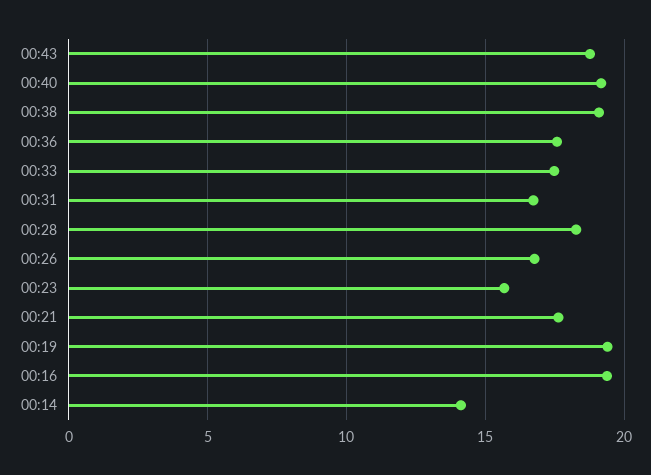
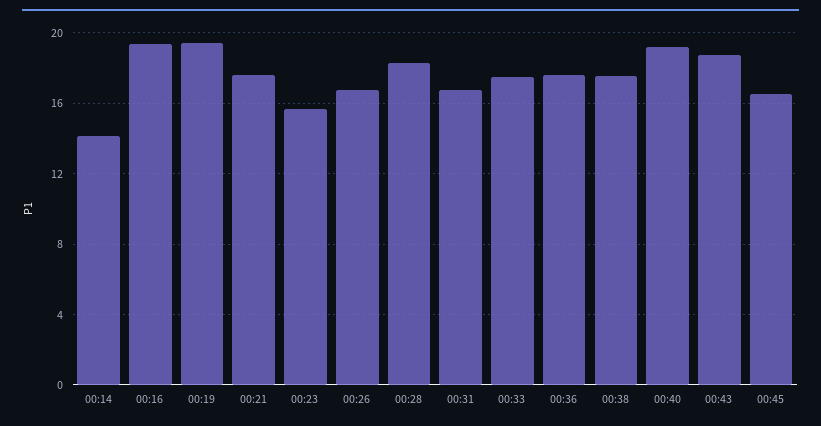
00:38: 19 -> 17.5
00:45: none -> 16.5

